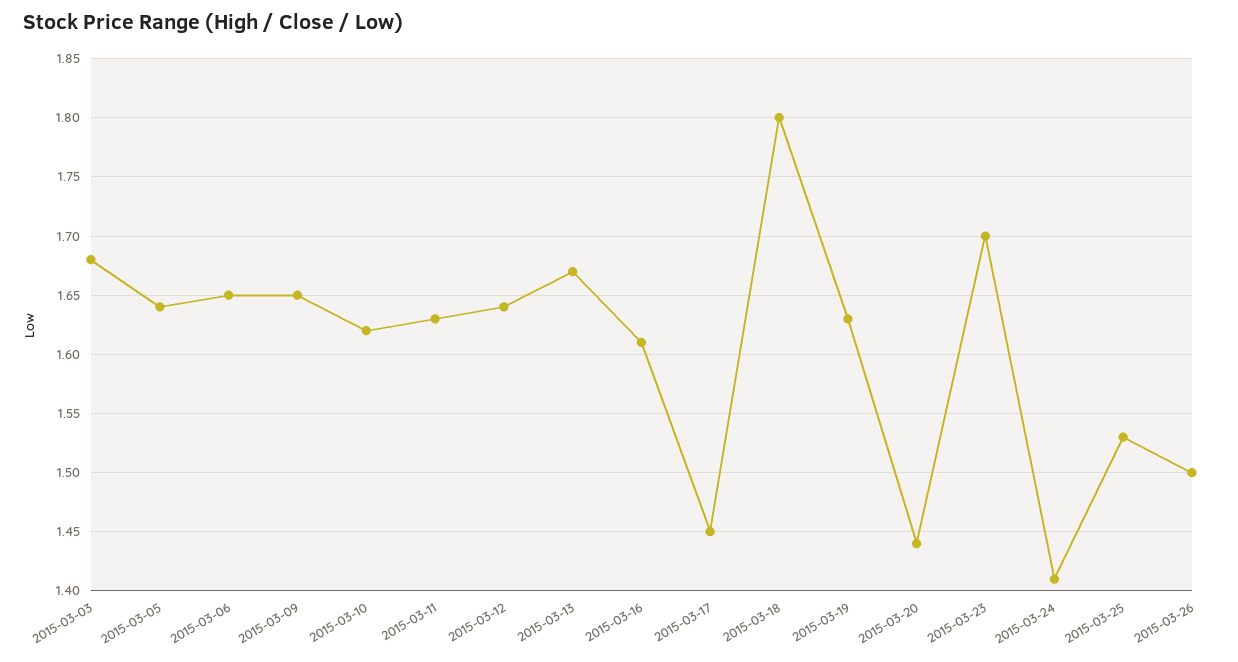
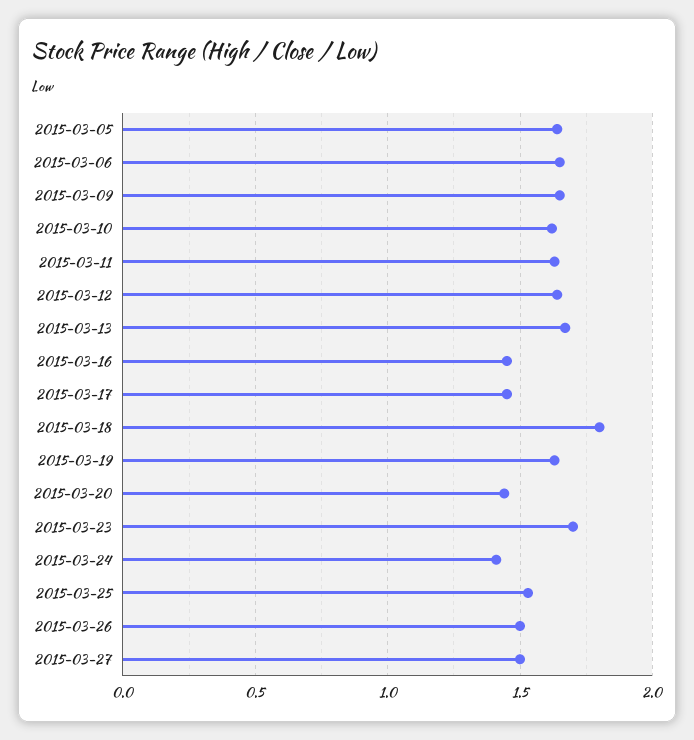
2015-03-03: 1.68 -> none
2015-03-16: 1.61 -> 1.45
2015-03-27: none -> 1.5

